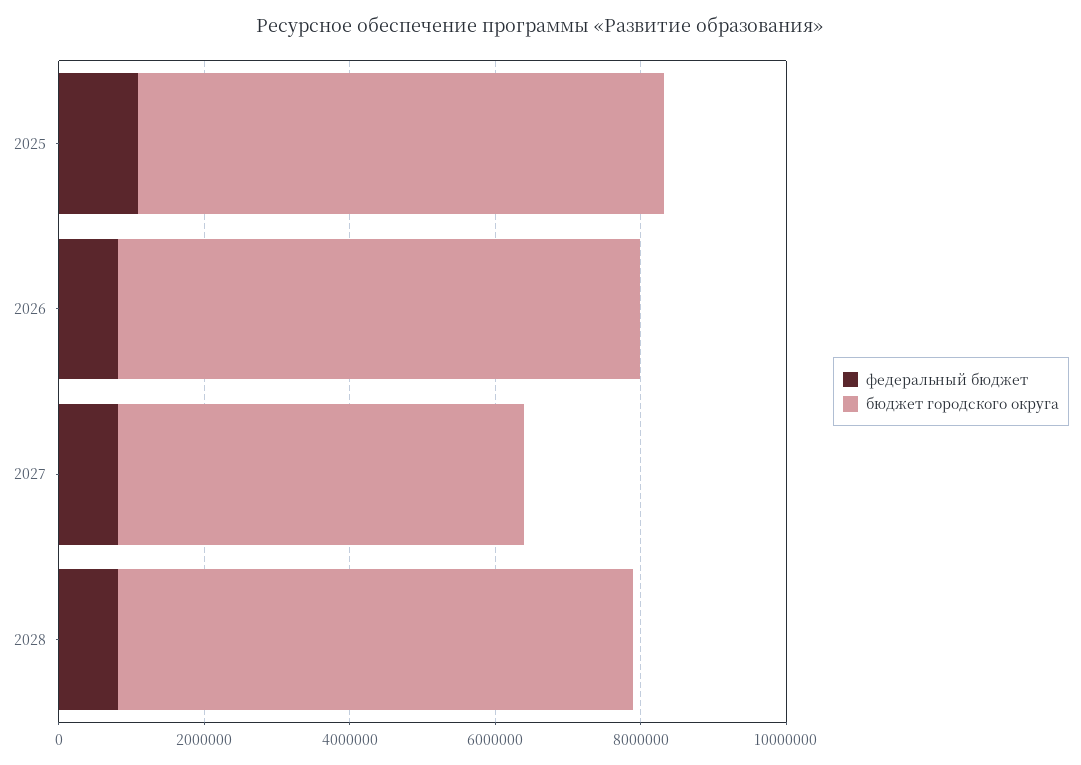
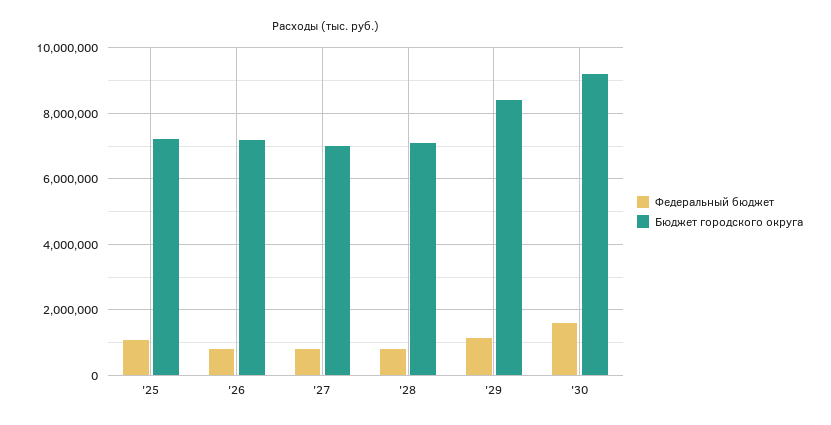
бюджет городского округа, 2027: 5500000 -> 7000000
федеральный бюджет, '29: none -> 1200000
бюджет городского округа, '29: none -> 8400000
федеральный бюджет, '30: none -> 1600000
бюджет городского округа, '30: none -> 9200000

